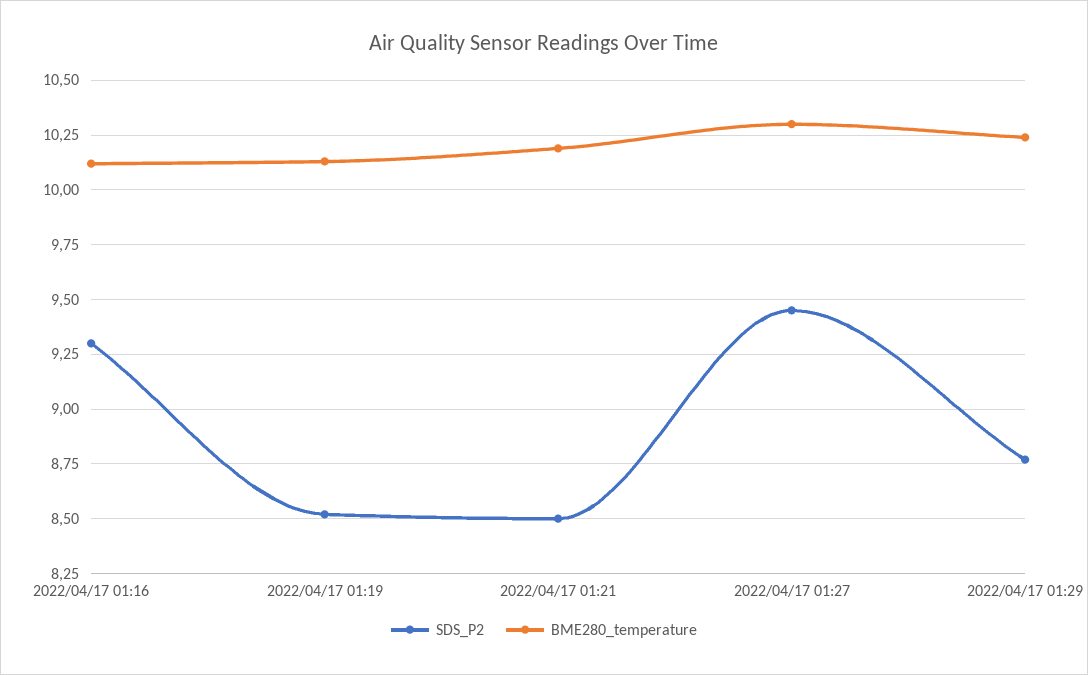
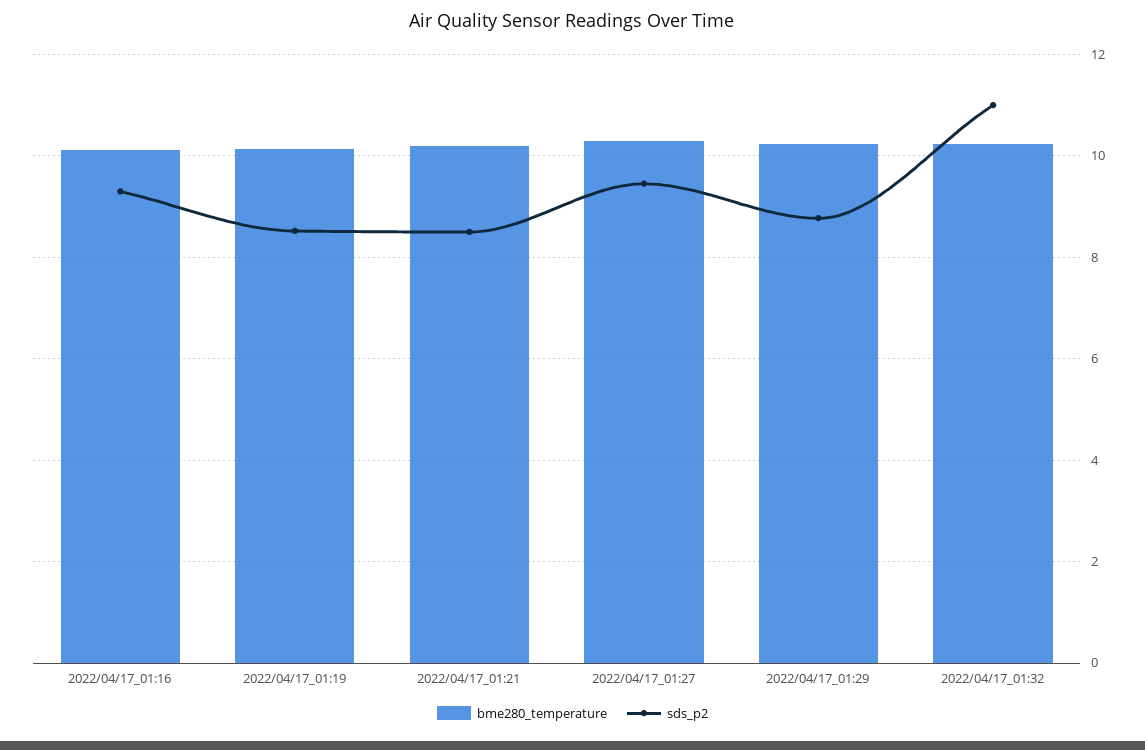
BME280_temperature, 2022/04/17_01:32: none -> 10.2
SDS_P2, 2022/04/17_01:32: none -> 11

